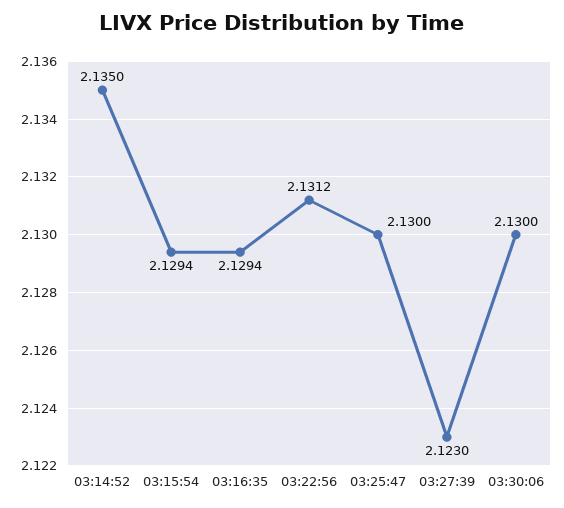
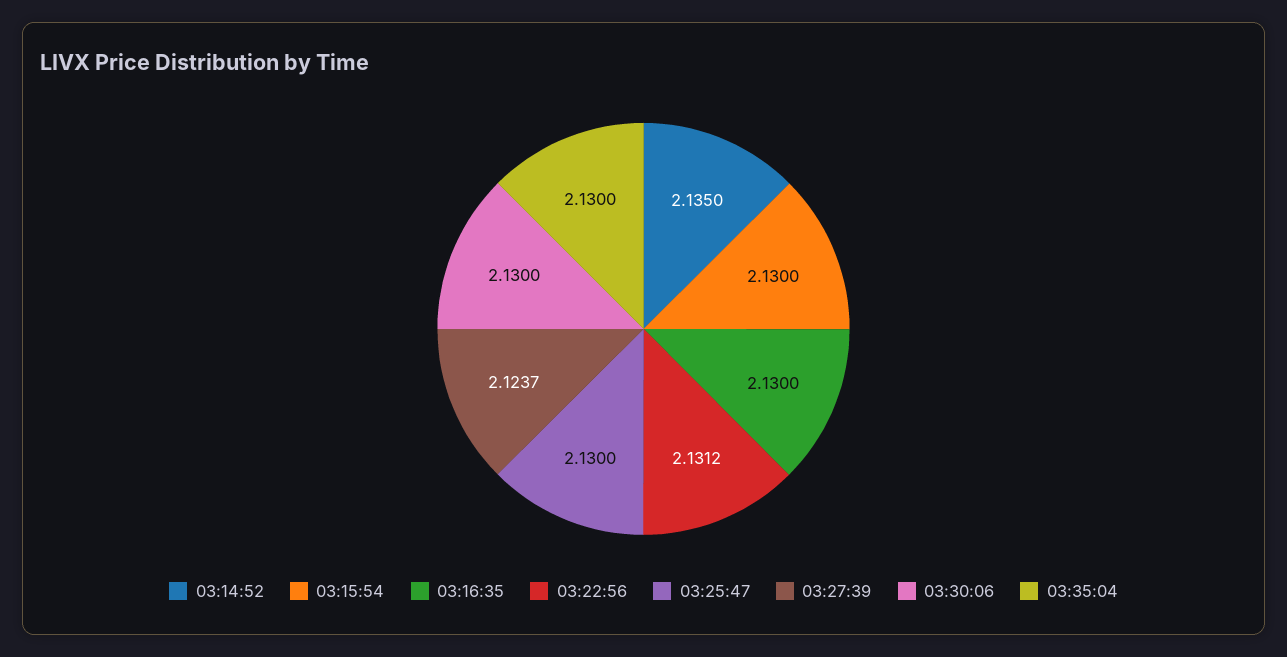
03:15:54: 2.1294 -> 2.13
03:16:35: 2.1294 -> 2.13
03:27:39: 2.123 -> 2.1237
03:35:04: none -> 2.13

